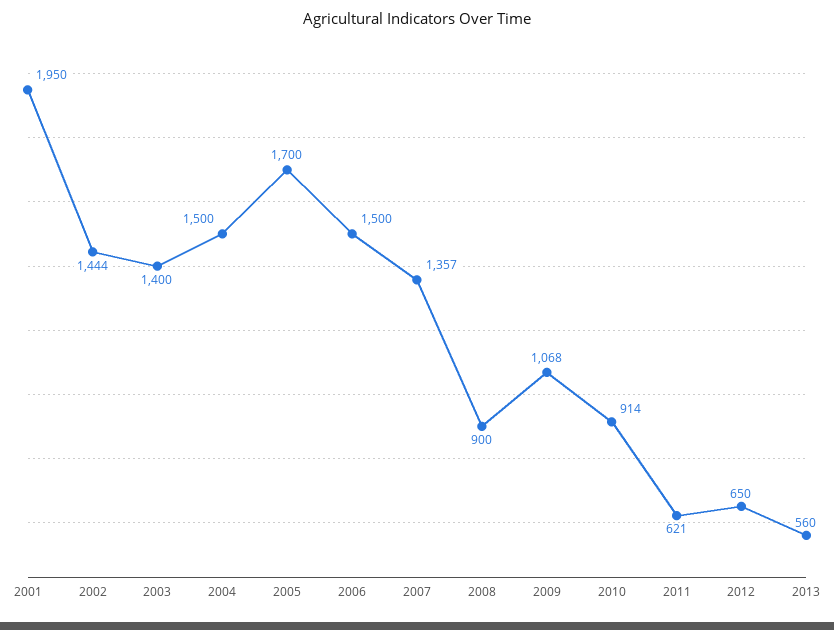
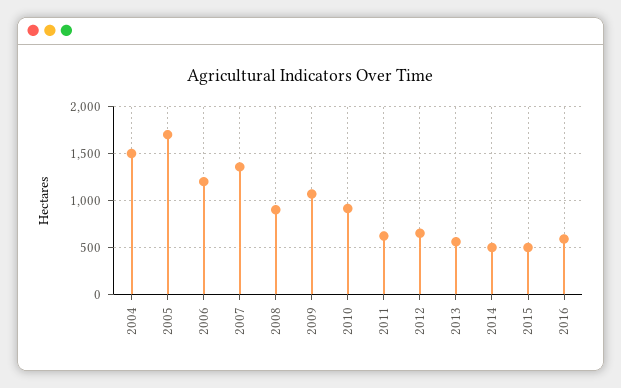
2001: 1950 -> none
2002: 1444 -> none
2003: 1400 -> none
2006: 1500 -> 1200
2014: none -> 500
2015: none -> 500
2016: none -> 600

